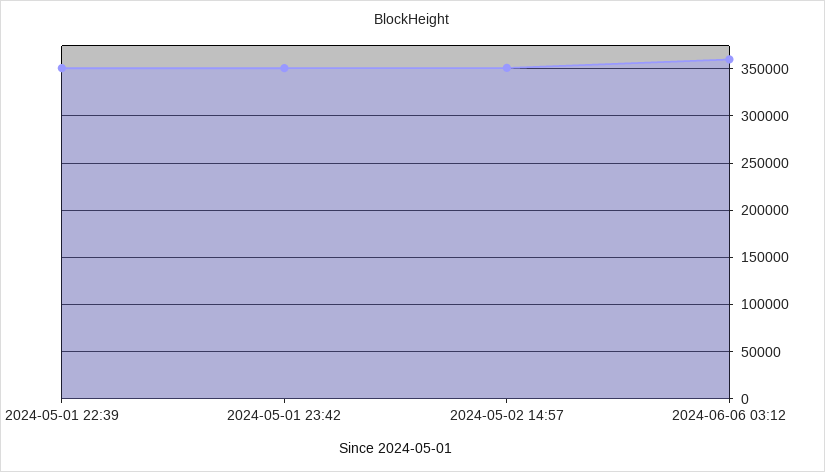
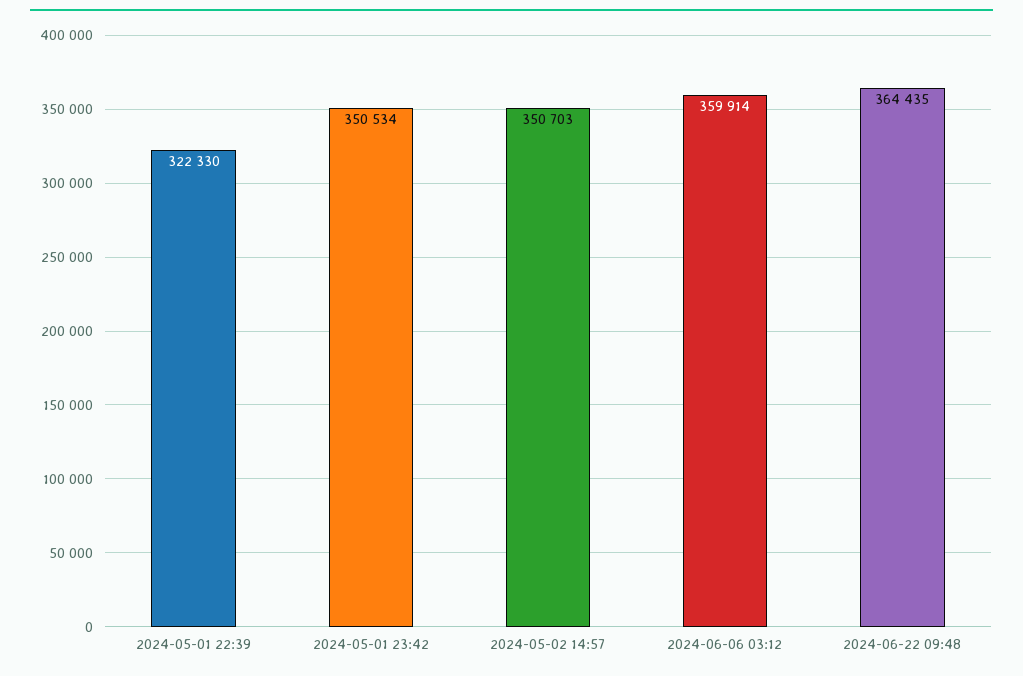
2024-05-01 22:39: 350000 -> 322330
2024-06-22 09:48: none -> 364435

